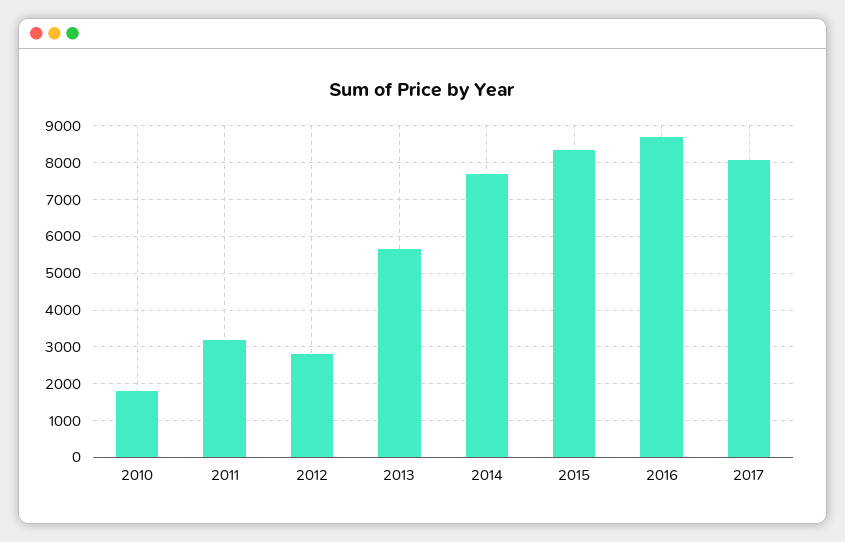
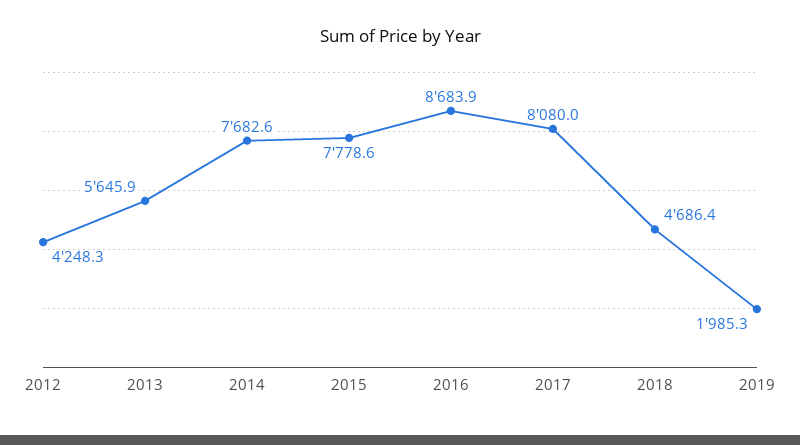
2010: 1800 -> none
2011: 3200 -> none
2012: 2800 -> 4248.3
2015: 8400 -> 7778.6
2018: none -> 4686.4
2019: none -> 1985.3

